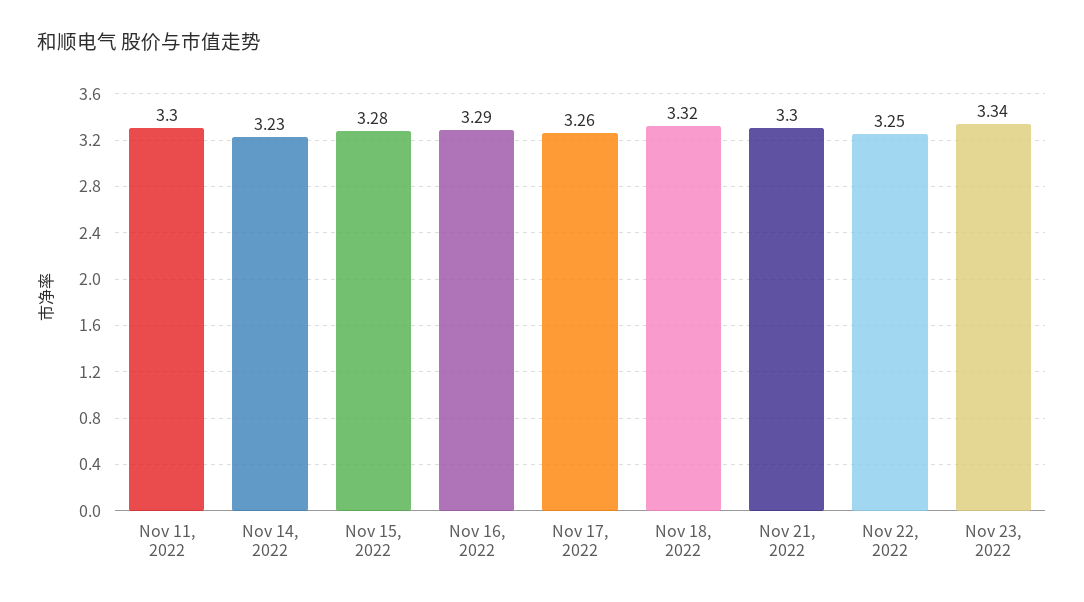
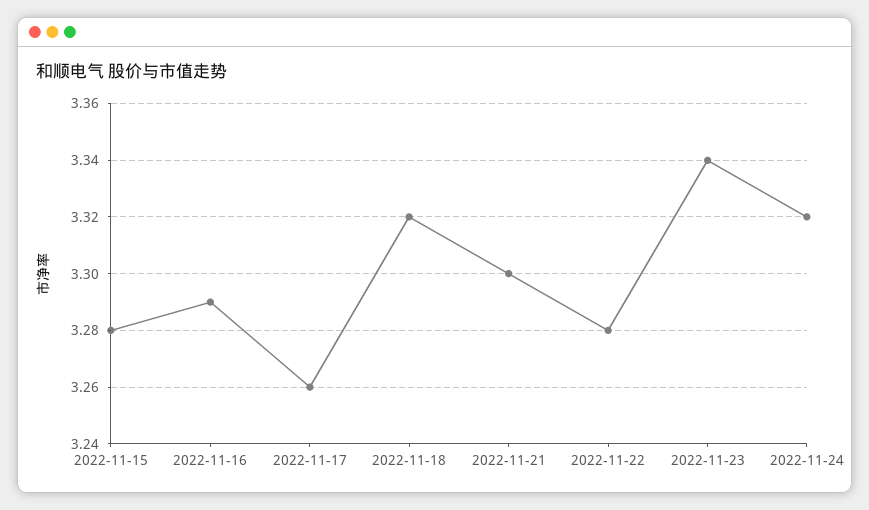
Nov 11, 2022: 3.3 -> none
Nov 14, 2022: 3.23 -> none
Nov 22, 2022: 3.25 -> 3.28
2022-11-24: none -> 3.32

